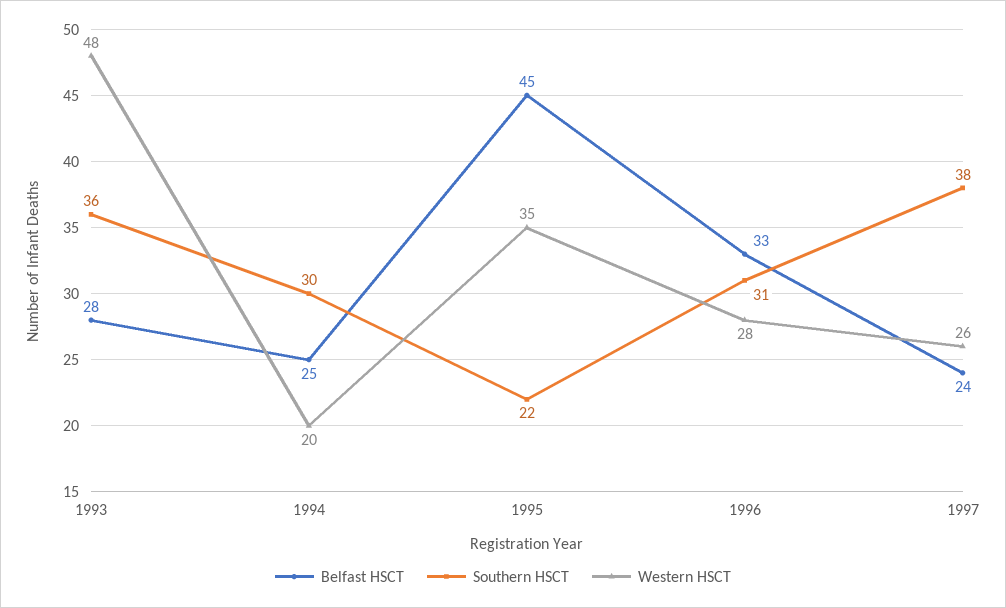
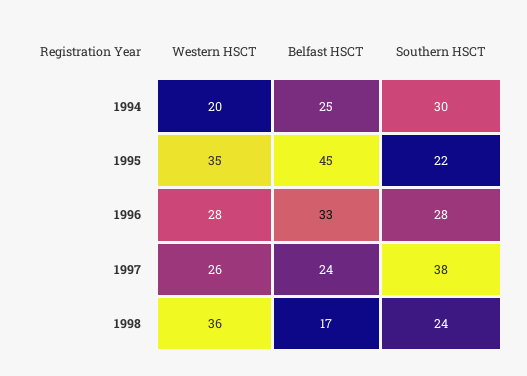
Belfast HSCT, 1993: 28 -> none
Southern HSCT, 1993: 36 -> none
Western HSCT, 1993: 48 -> none
Southern HSCT, 1996: 31 -> 28
Western HSCT, 1998: none -> 36
Belfast HSCT, 1998: none -> 17
Southern HSCT, 1998: none -> 24

